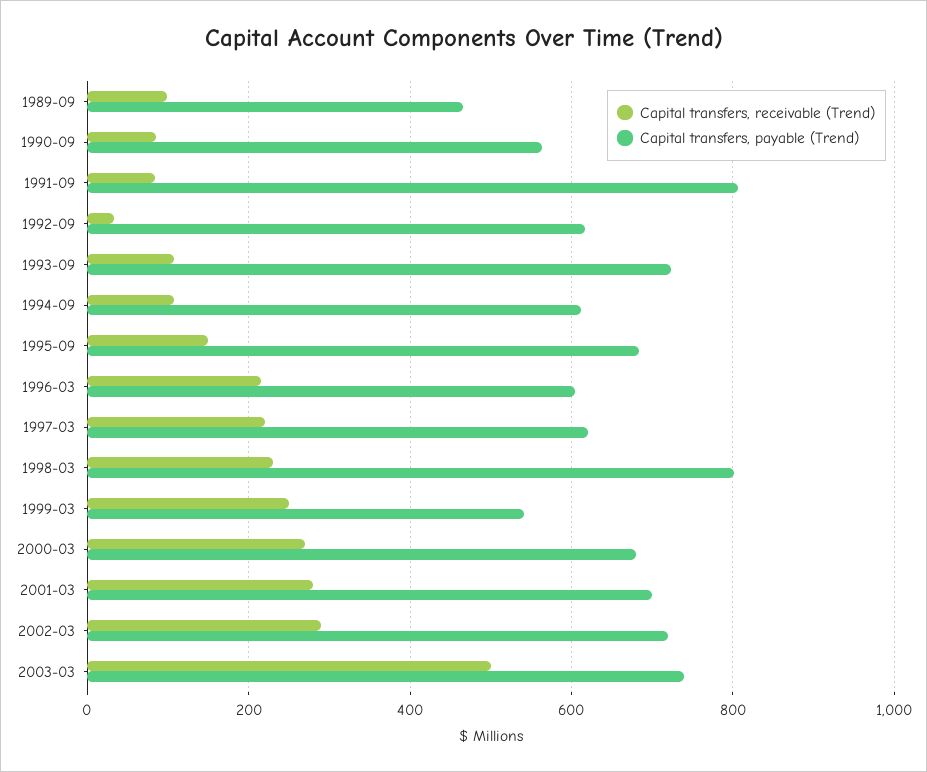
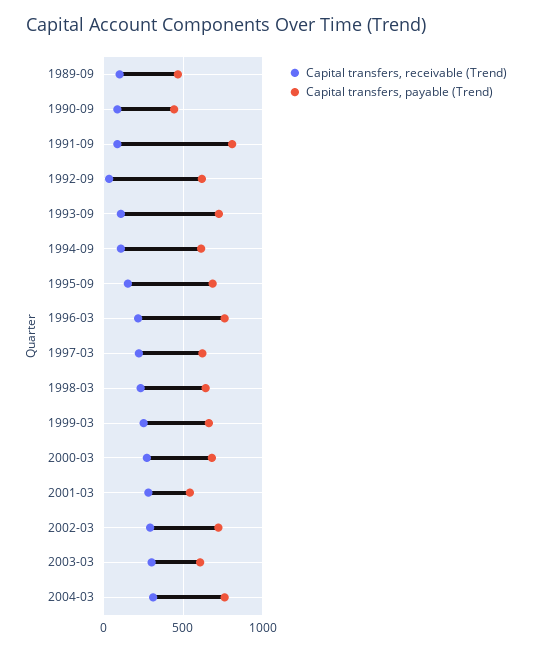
Capital transfers, payable (Trend), 1990-09: 560 -> 450
Capital transfers, payable (Trend), 1996-03: 600 -> 750
Capital transfers, payable (Trend), 1998-03: 800 -> 650
Capital transfers, payable (Trend), 1999-03: 540 -> 650
Capital transfers, payable (Trend), 2001-03: 700 -> 550
Capital transfers, receivable (Trend), 2003-03: 500 -> 300
Capital transfers, payable (Trend), 2003-03: 740 -> 600
Capital transfers, receivable (Trend), 2004-03: none -> 300
Capital transfers, payable (Trend), 2004-03: none -> 750

